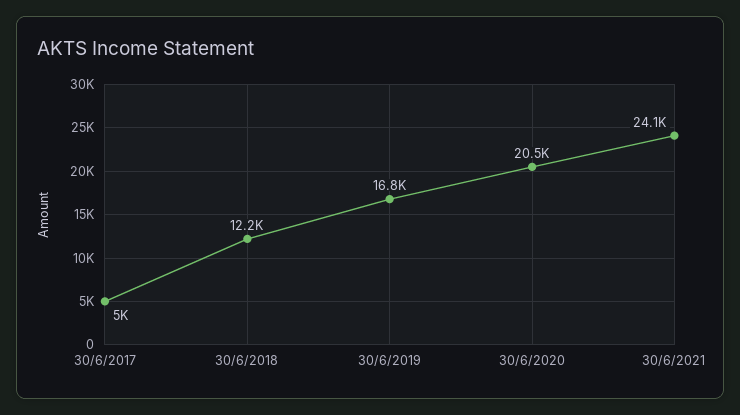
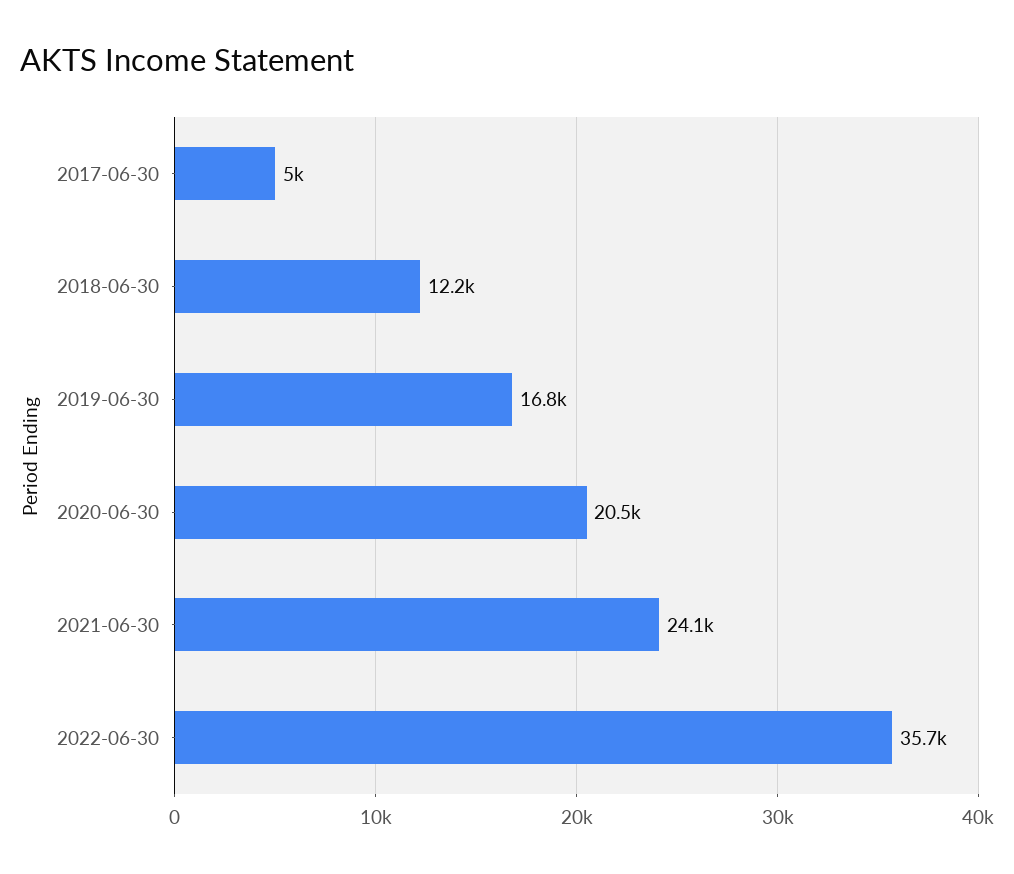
2022-06-30: none -> 35700

